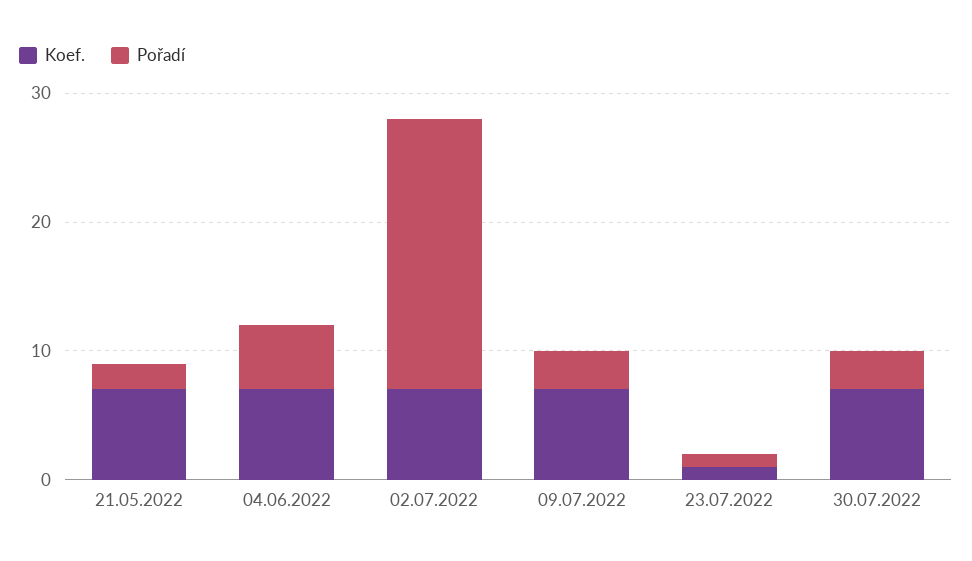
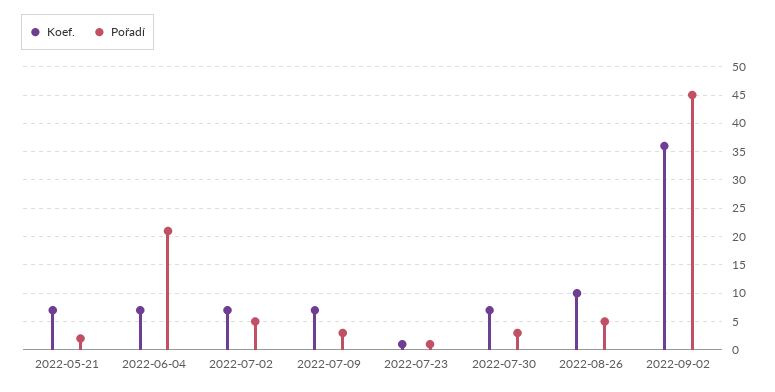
Pořadí, 04.06.2022: 5 -> 20
Pořadí, 02.07.2022: 21 -> 5
Koef., 2022-08-26: none -> 10
Pořadí, 2022-08-26: none -> 5
Koef., 2022-09-02: none -> 35
Pořadí, 2022-09-02: none -> 45

